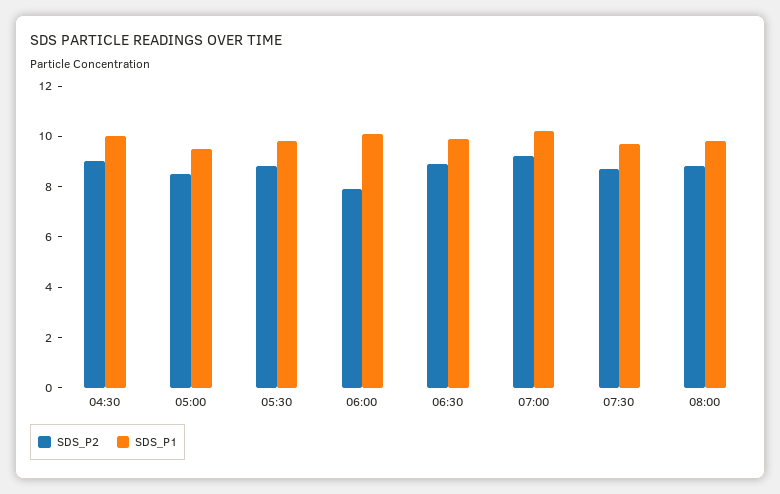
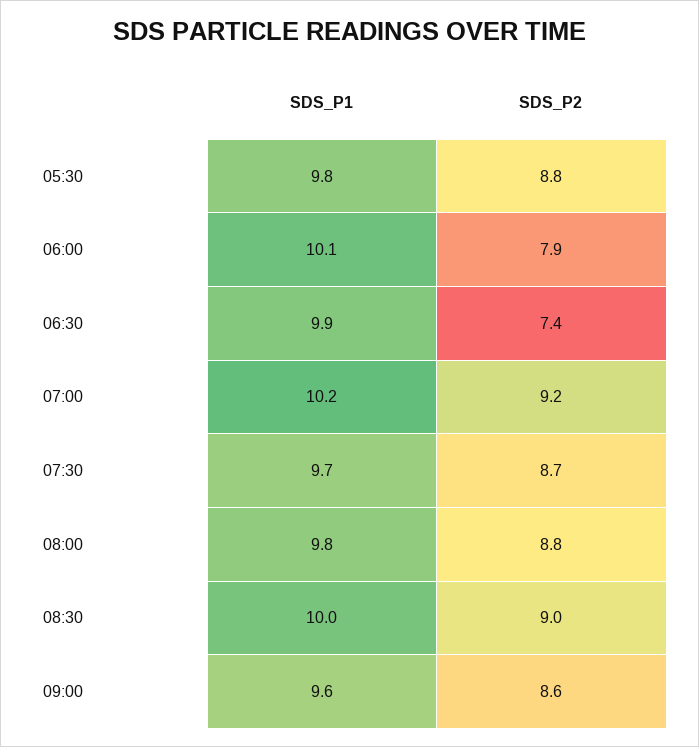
SDS_P2, 04:30: 9 -> none
SDS_P1, 04:30: 10 -> none
SDS_P2, 05:00: 8.5 -> none
SDS_P1, 05:00: 9.5 -> none
SDS_P2, 06:30: 9 -> 7.4
SDS_P1, 08:30: none -> 10
SDS_P2, 08:30: none -> 9
SDS_P1, 09:00: none -> 9.6
SDS_P2, 09:00: none -> 8.6

